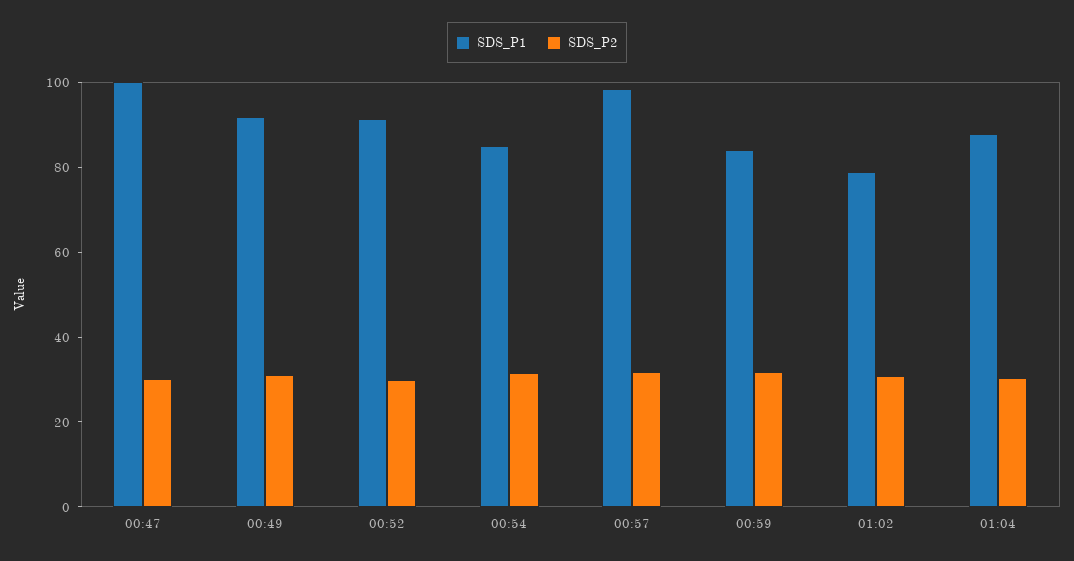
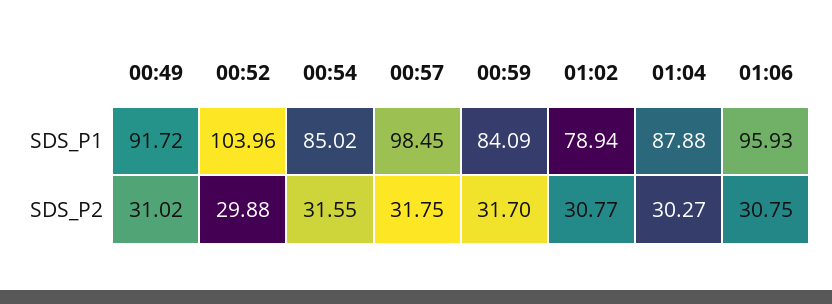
SDS_P1, 00:47: 100 -> none
SDS_P2, 00:47: 30 -> none
SDS_P1, 00:52: 90 -> 103.96
SDS_P1, 01:06: none -> 95.93
SDS_P2, 01:06: none -> 30.75

